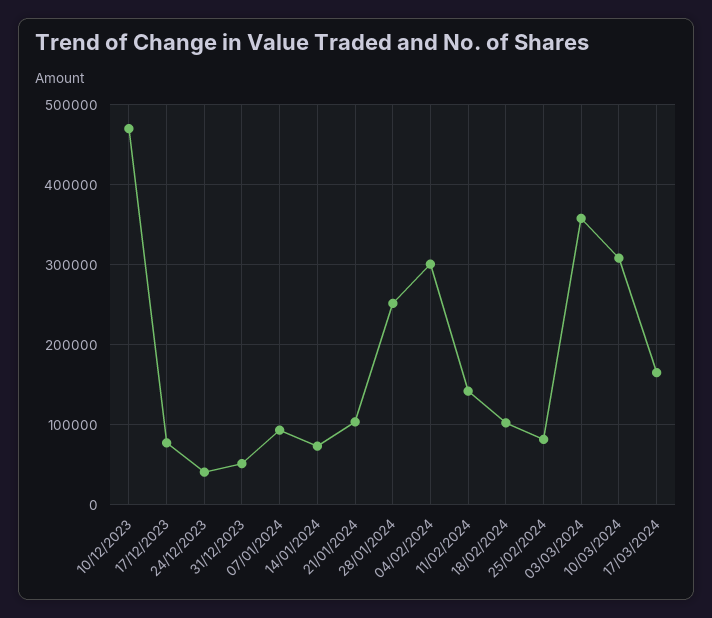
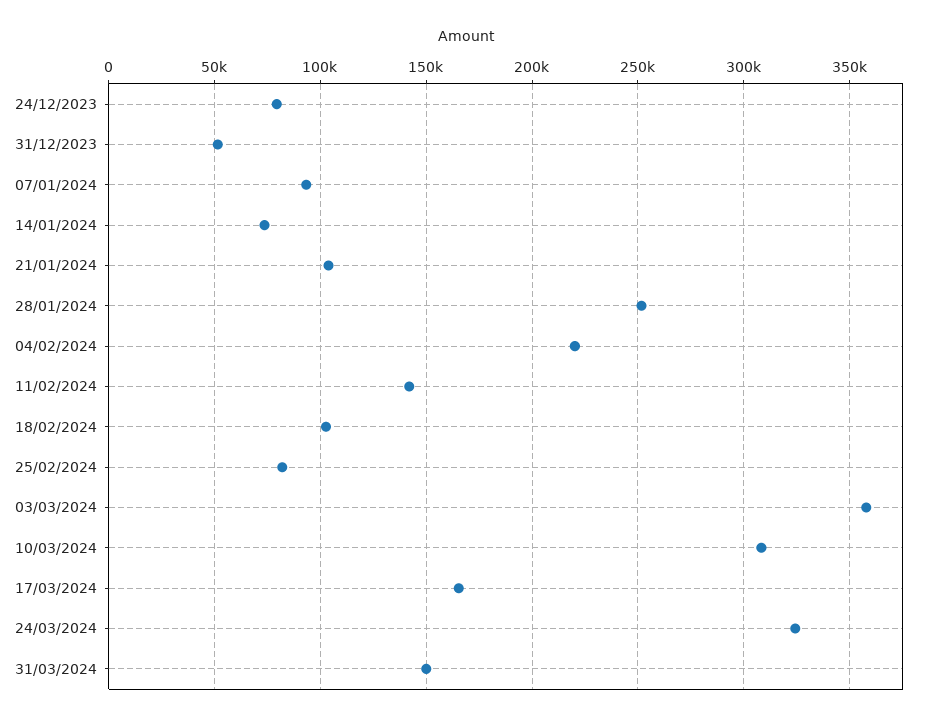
10/12/2023: 470000 -> none
17/12/2023: 80000 -> none
24/12/2023: 40000 -> 80000
04/02/2024: 300000 -> 220000
24/03/2024: none -> 325000
31/03/2024: none -> 150000

